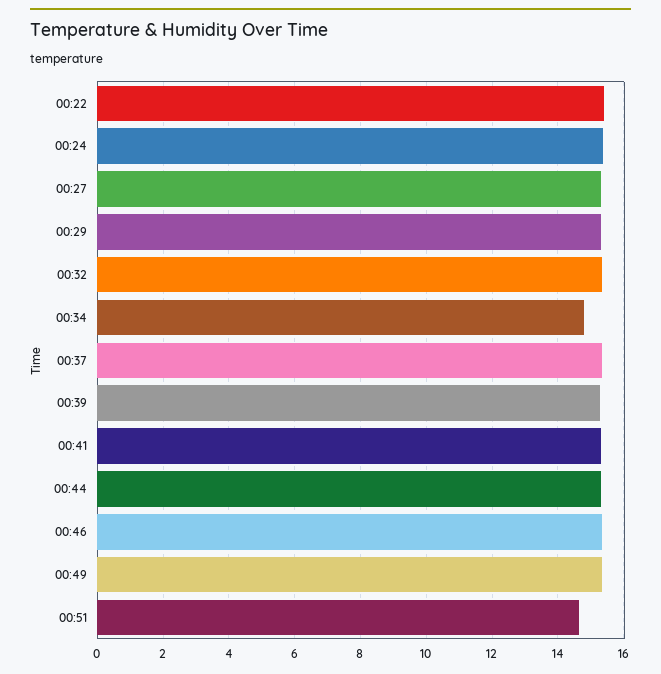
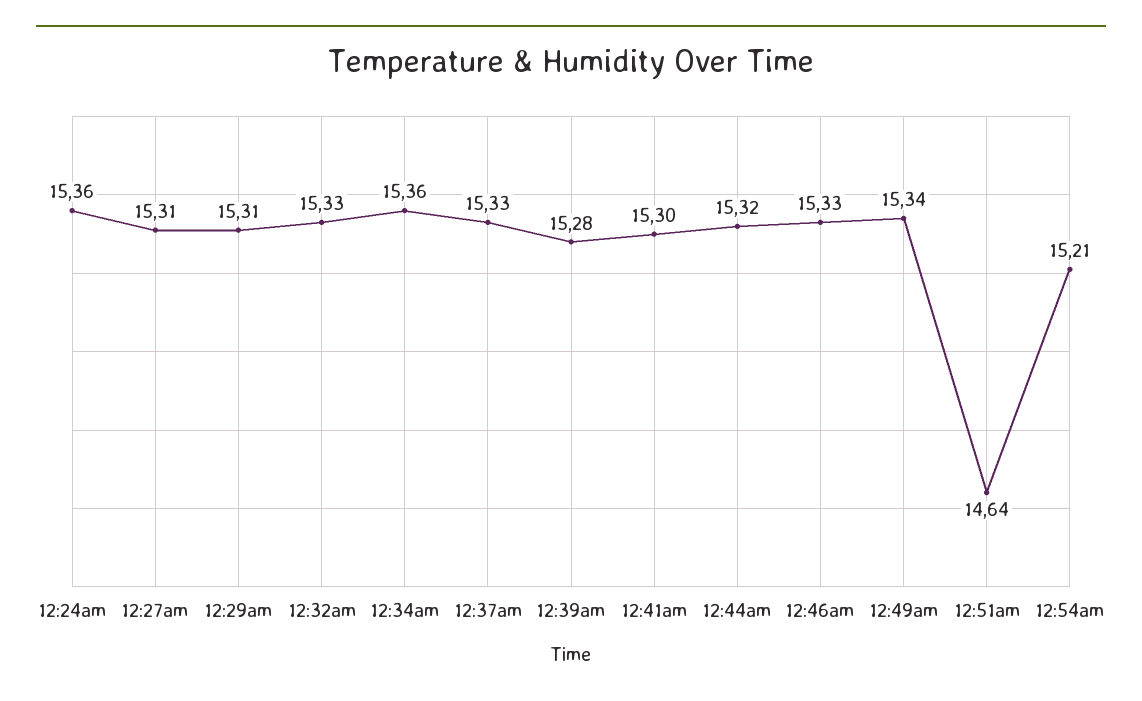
00:22: 15.4 -> none
00:34: 14.8 -> 15.36
12:54am: none -> 15.21

